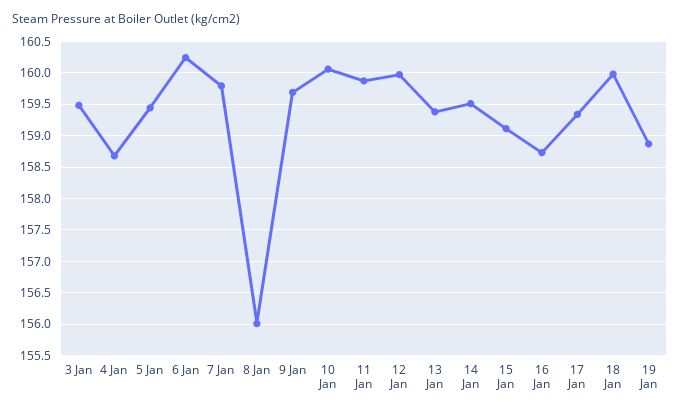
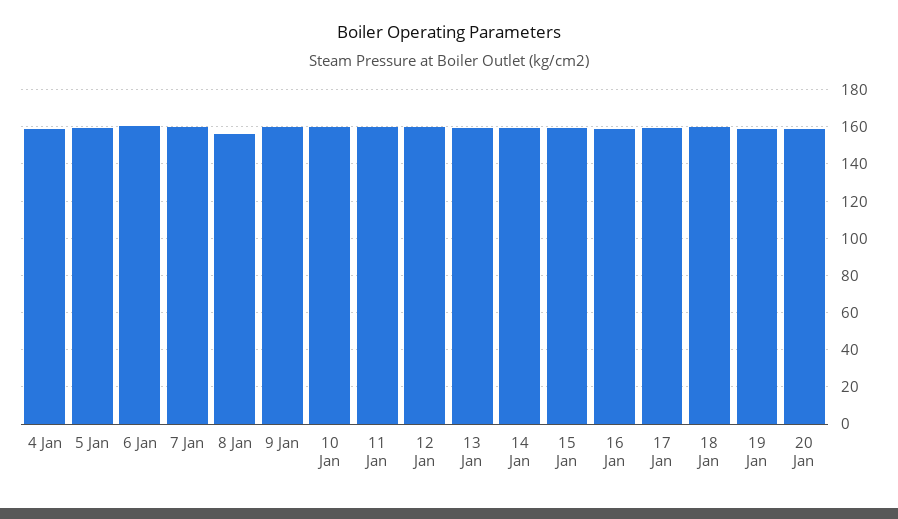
3 Jan: 159.5 -> none
20 Jan: none -> 160

